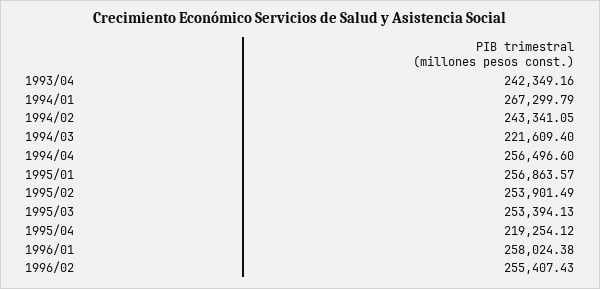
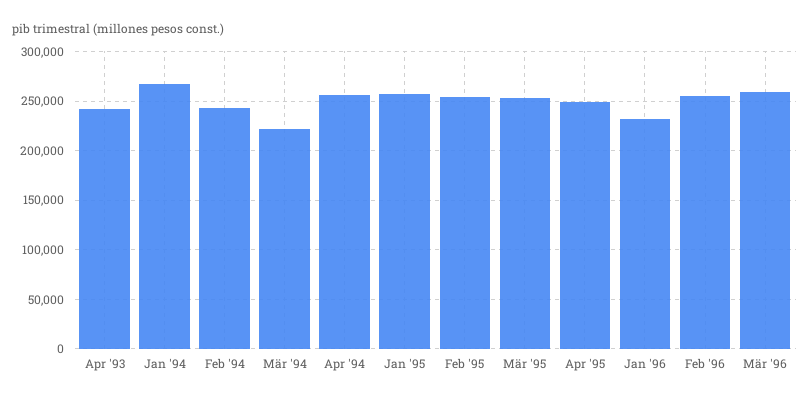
1995/04: 219254.12 -> 250000
1996/01: 258024.38 -> 230000
Mär '96: none -> 260000

